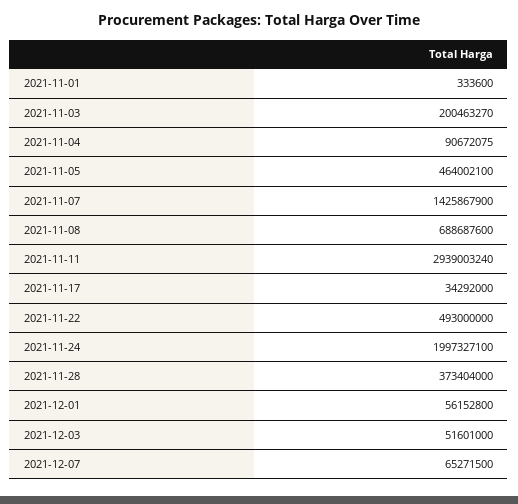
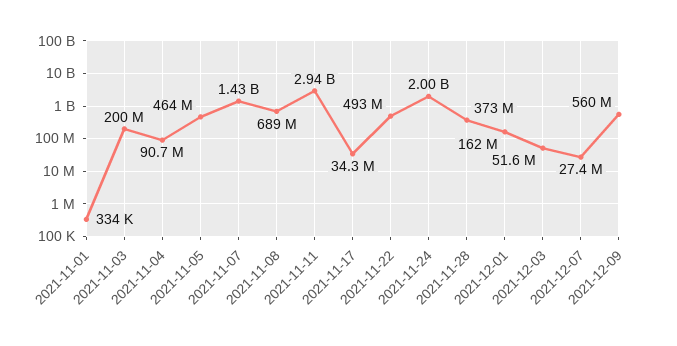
2021-12-01: 56152800 -> 162000000
2021-12-07: 65271500 -> 27400000
2021-12-09: none -> 560000000

